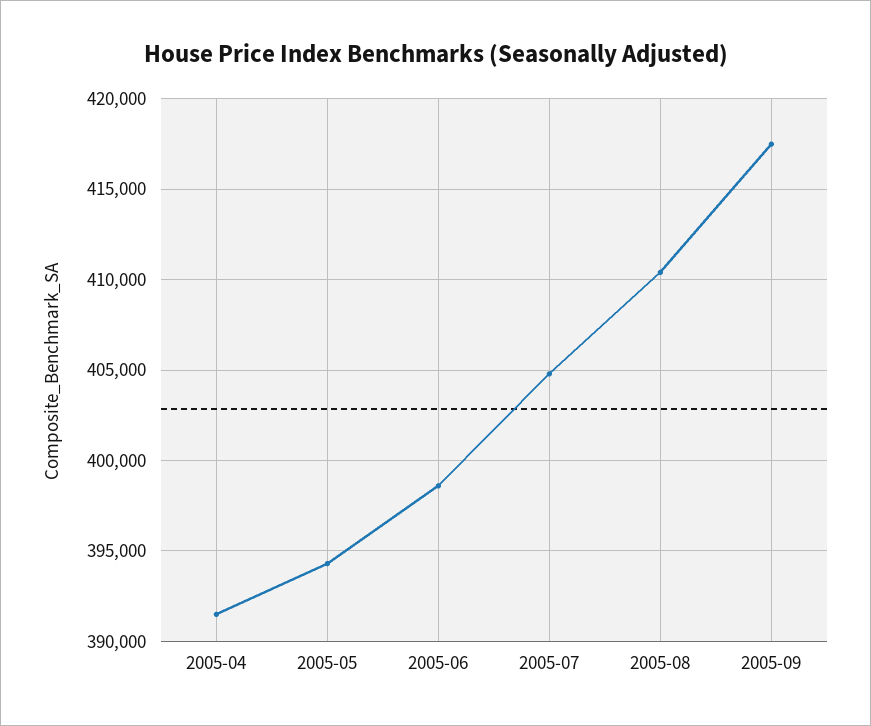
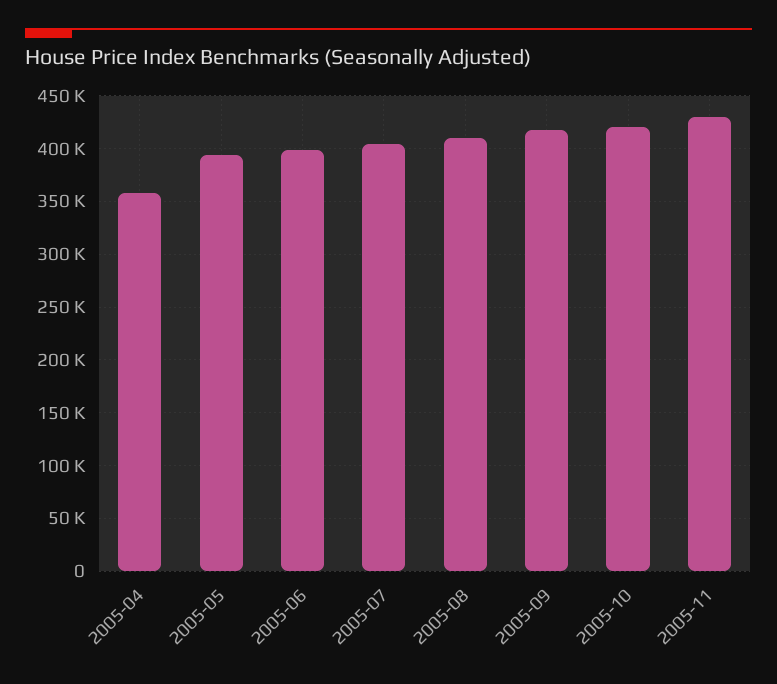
2005-04: 391500 -> 360000
2005-10: none -> 420000
2005-11: none -> 430000

